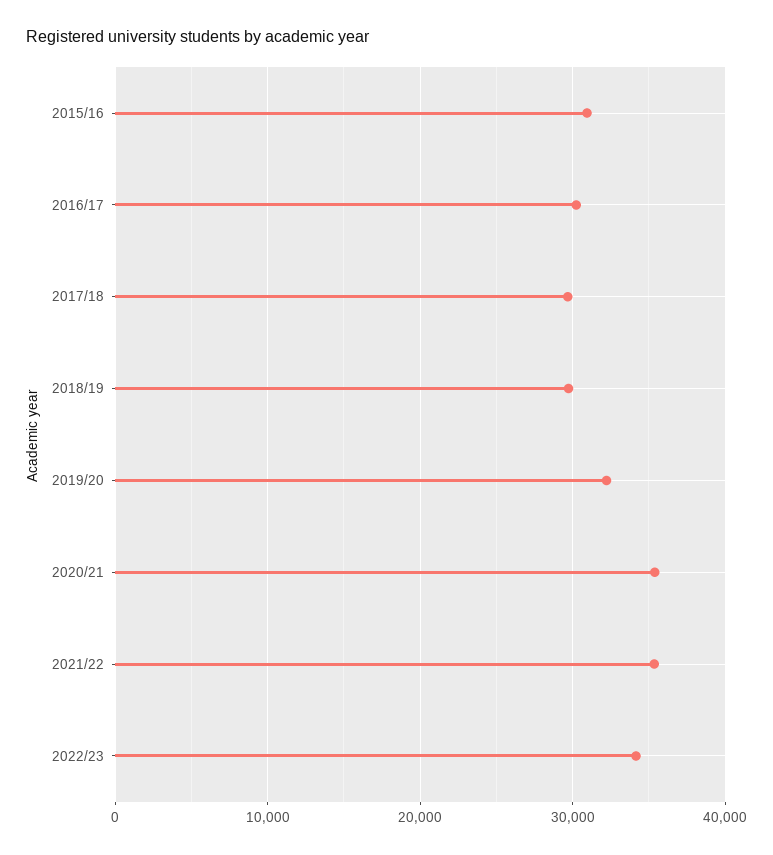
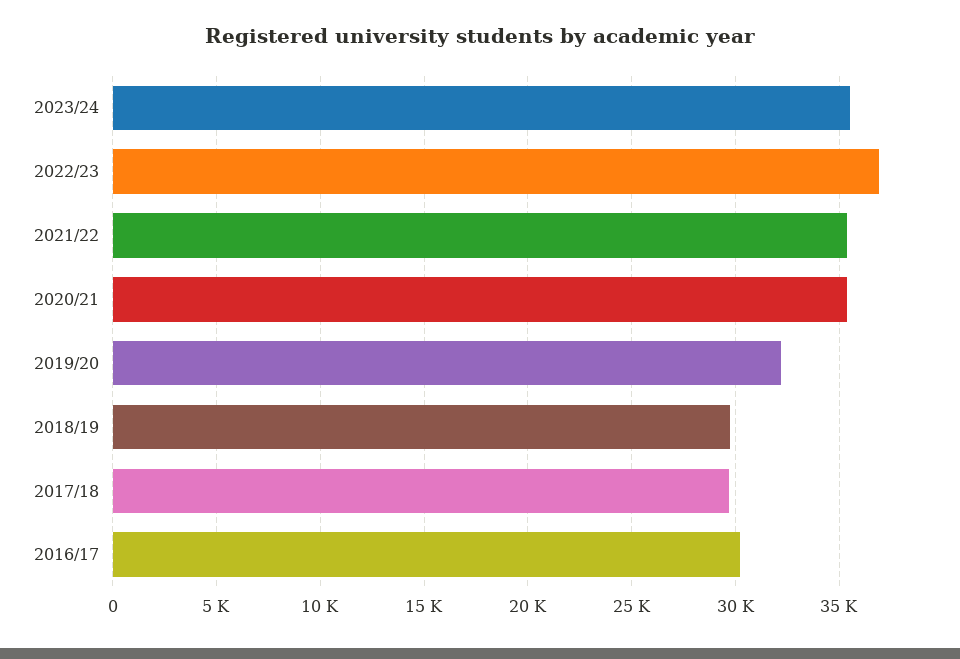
2015/16: 31000 -> none
2022/23: 34000 -> 37000
2023/24: none -> 35500

